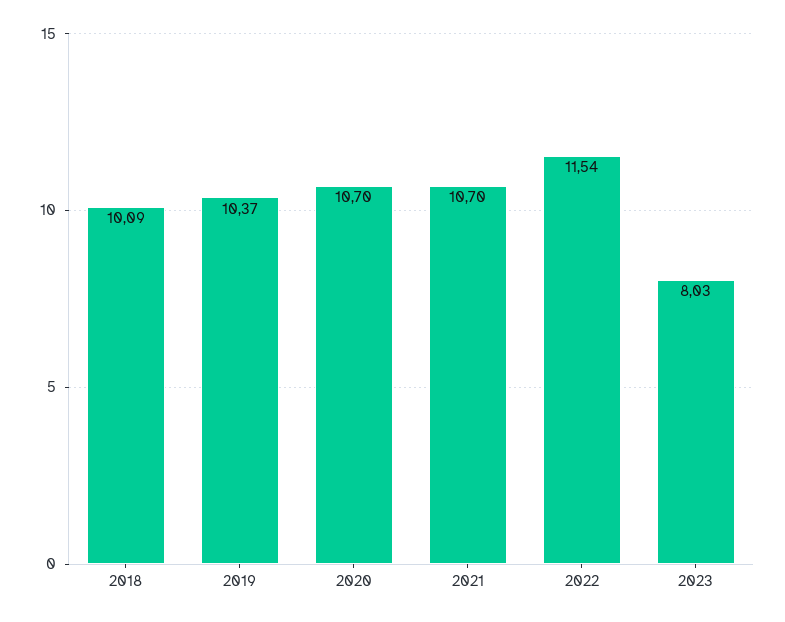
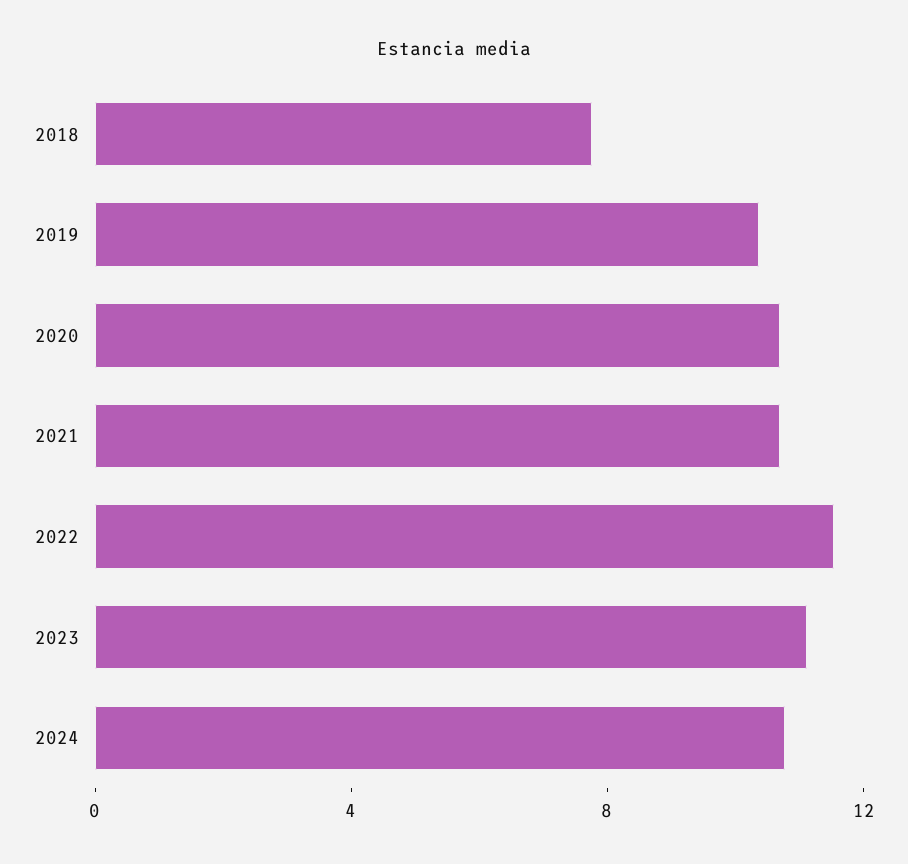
2018: 10.09 -> 8
2023: 8.03 -> 11
2024: none -> 11

